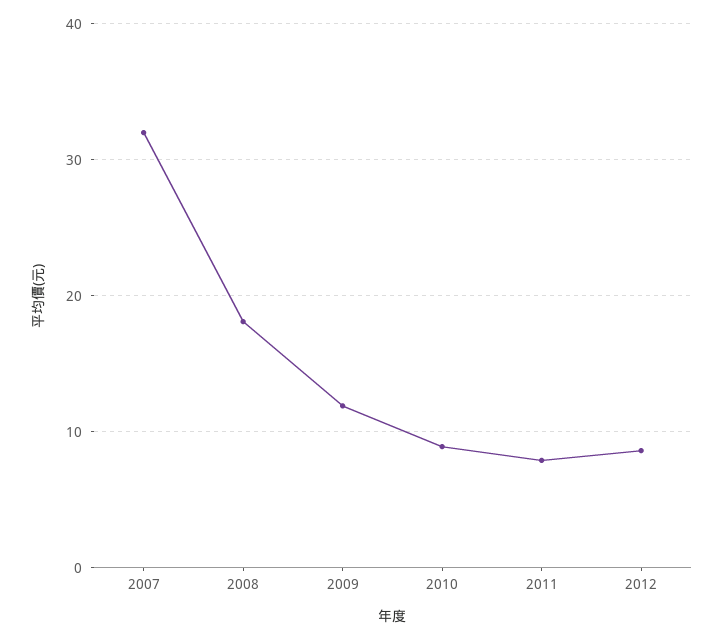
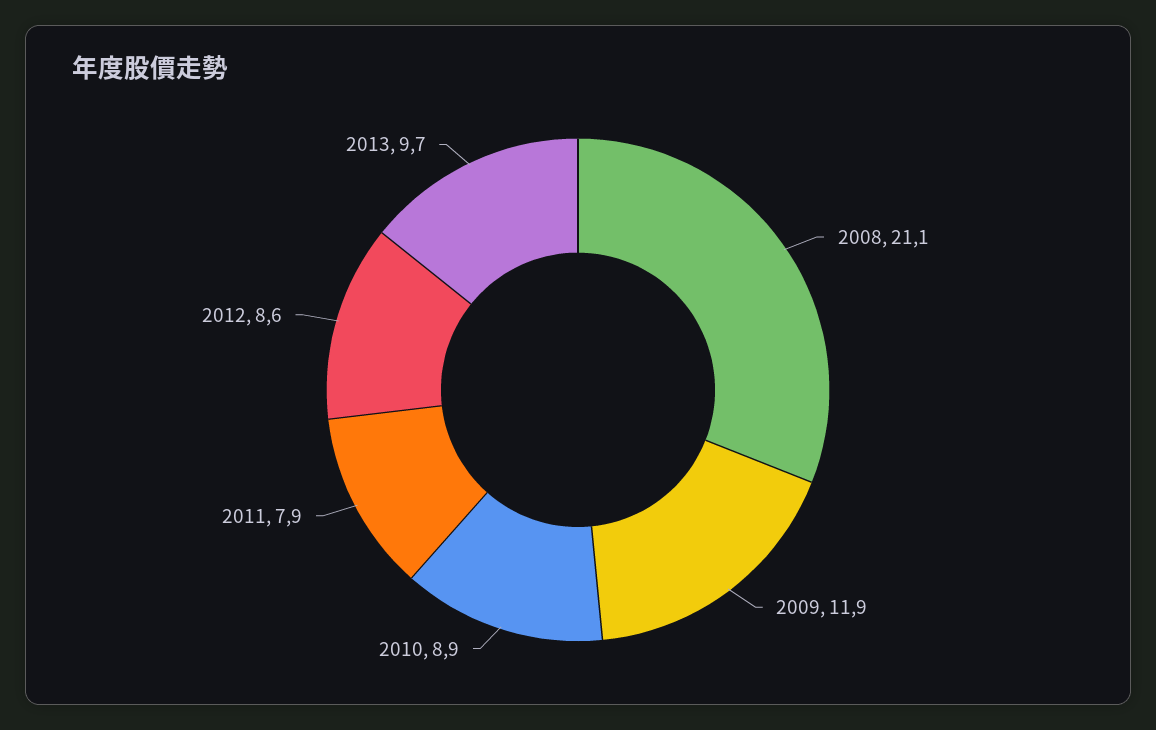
2007: 32 -> none
2008: 18 -> 21.1
2013: none -> 9.7

